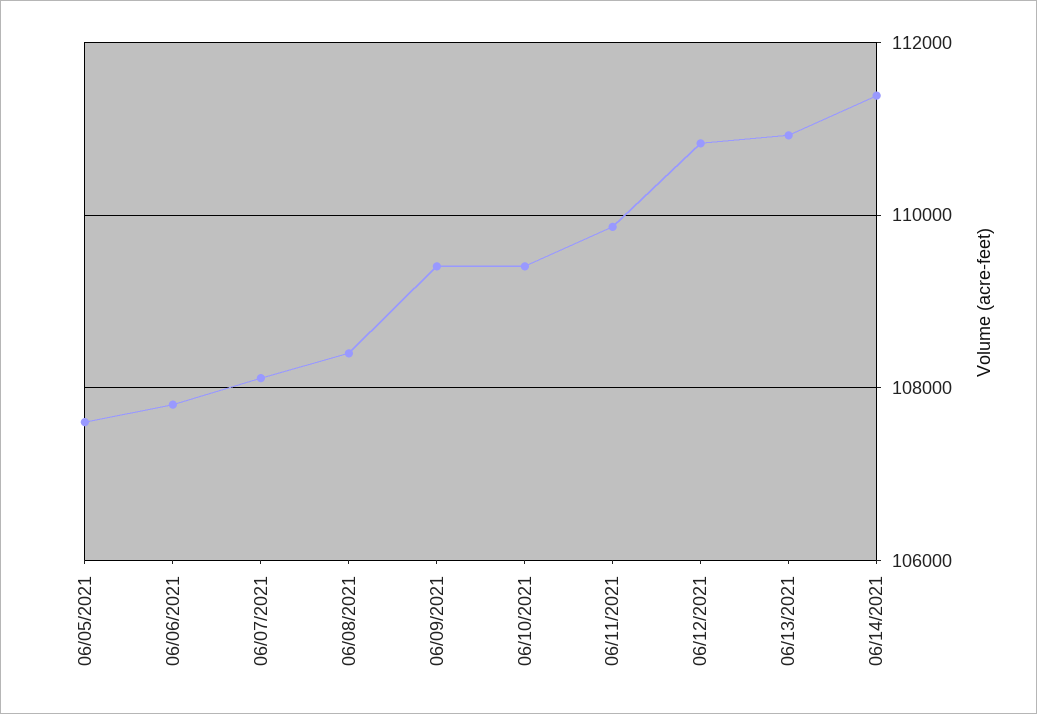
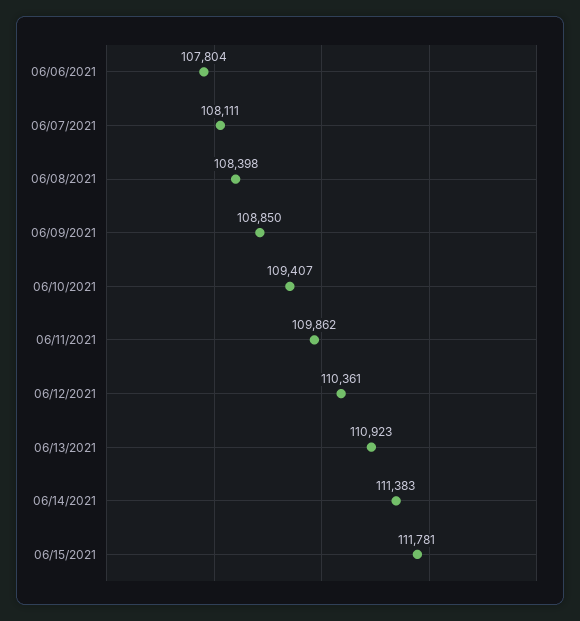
06/05/2021: 107600 -> none
06/09/2021: 109400 -> 108850
06/12/2021: 110800 -> 110361
06/15/2021: none -> 111781

